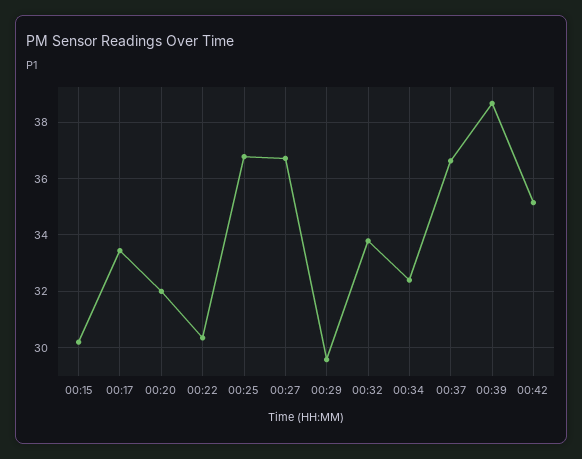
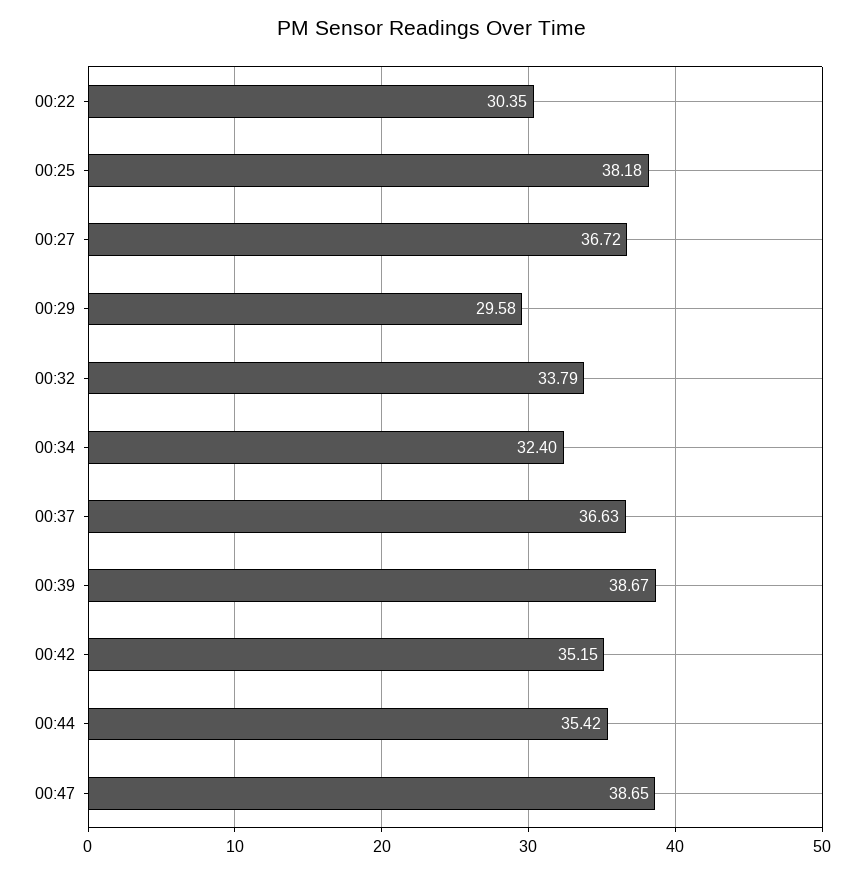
00:15: 30.25 -> none
00:17: 33.5 -> none
00:20: 32 -> none
00:25: 36.75 -> 38.18
00:44: none -> 35.42
00:47: none -> 38.65

